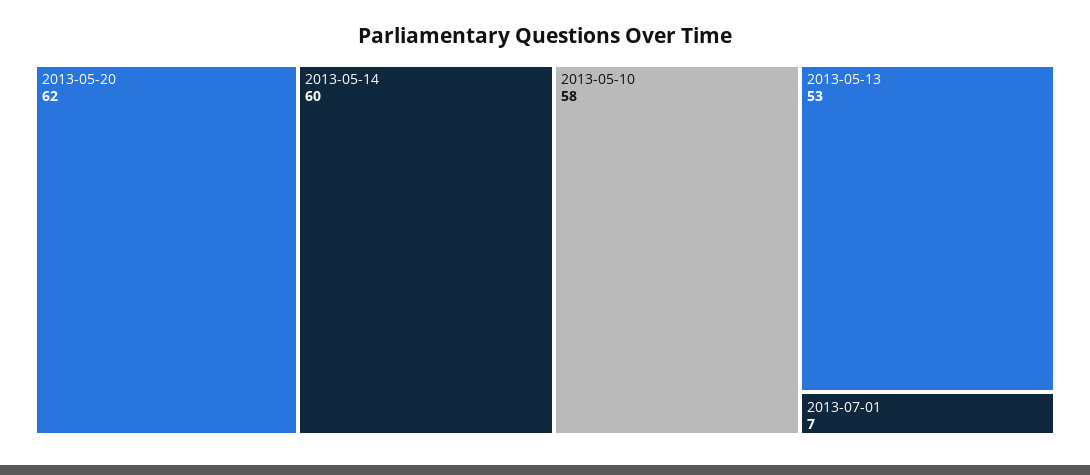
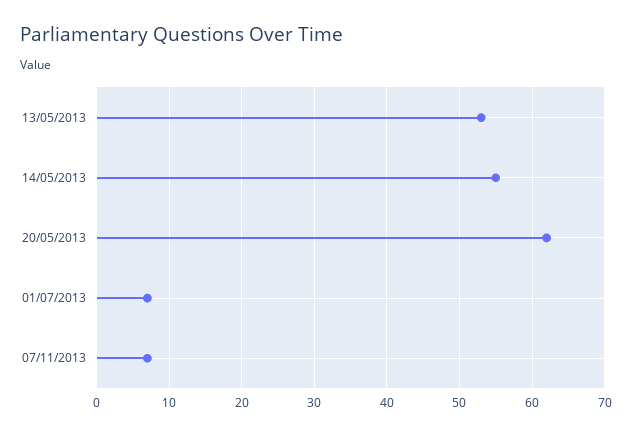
2013-05-14: 60 -> 55
2013-05-10: 58 -> none
07/11/2013: none -> 7

